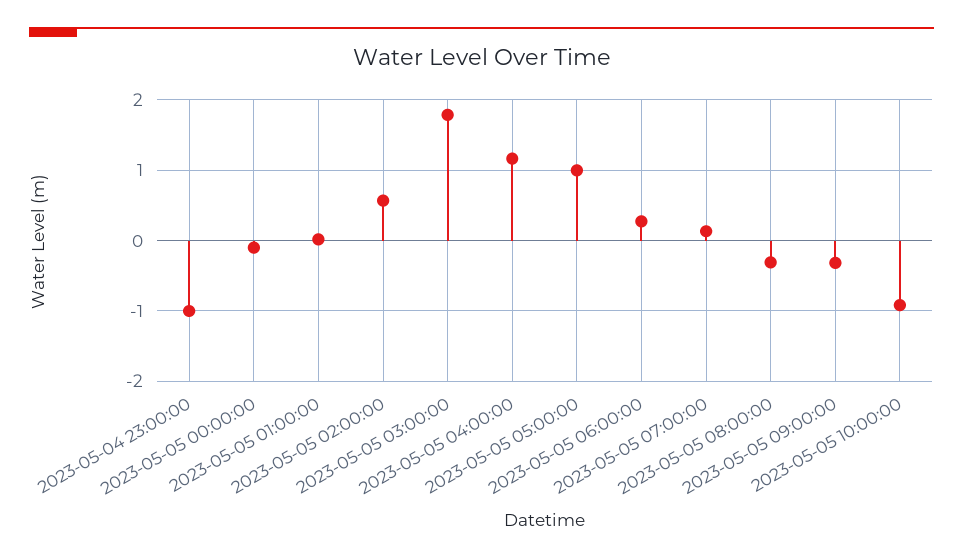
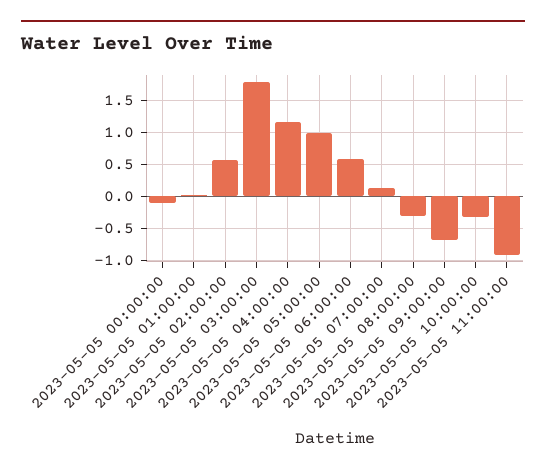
2023-05-04 23:00:00: -1 -> none
2023-05-05 06:00:00: 0.3 -> 0.6
2023-05-05 09:00:00: -0.3 -> -0.7
2023-05-05 10:00:00: -0.9 -> -0.3
2023-05-05 11:00:00: none -> -0.9

